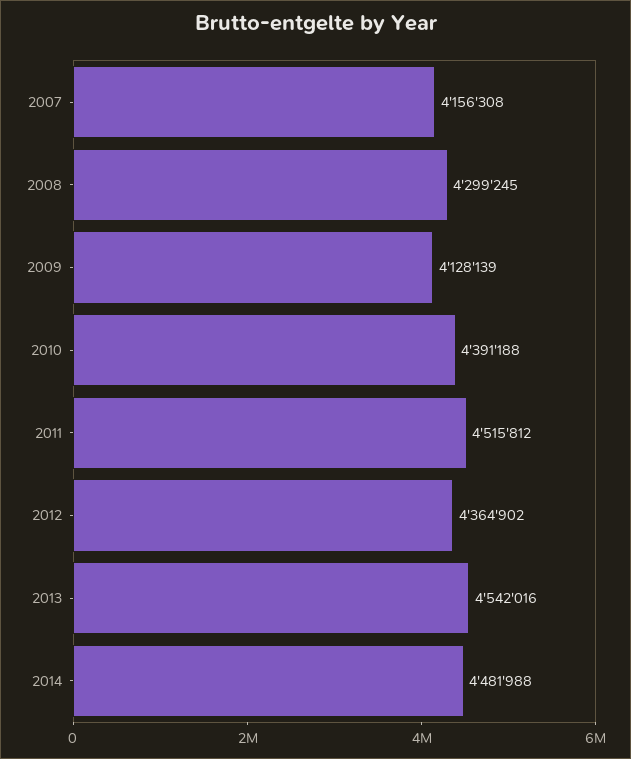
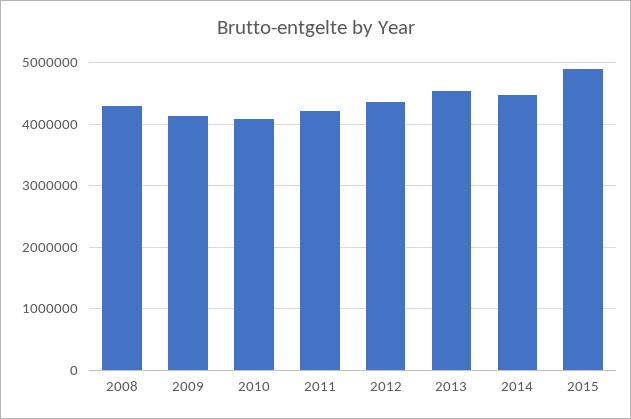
2007: 4156308 -> none
2010: 4391188 -> 4100000
2011: 4515812 -> 4200000
2015: none -> 4900000

